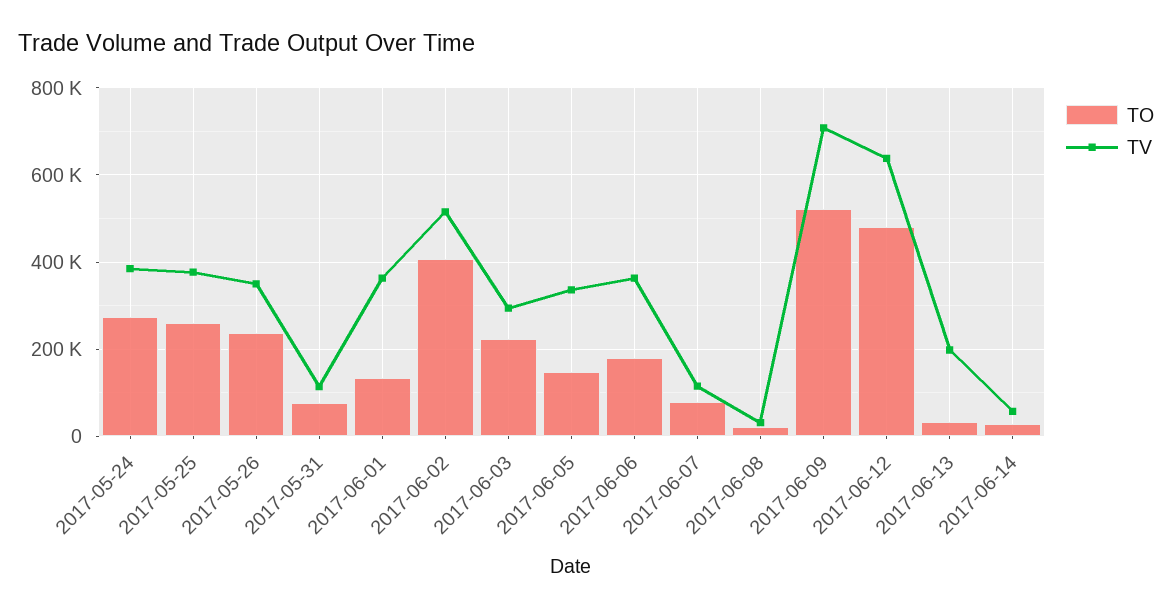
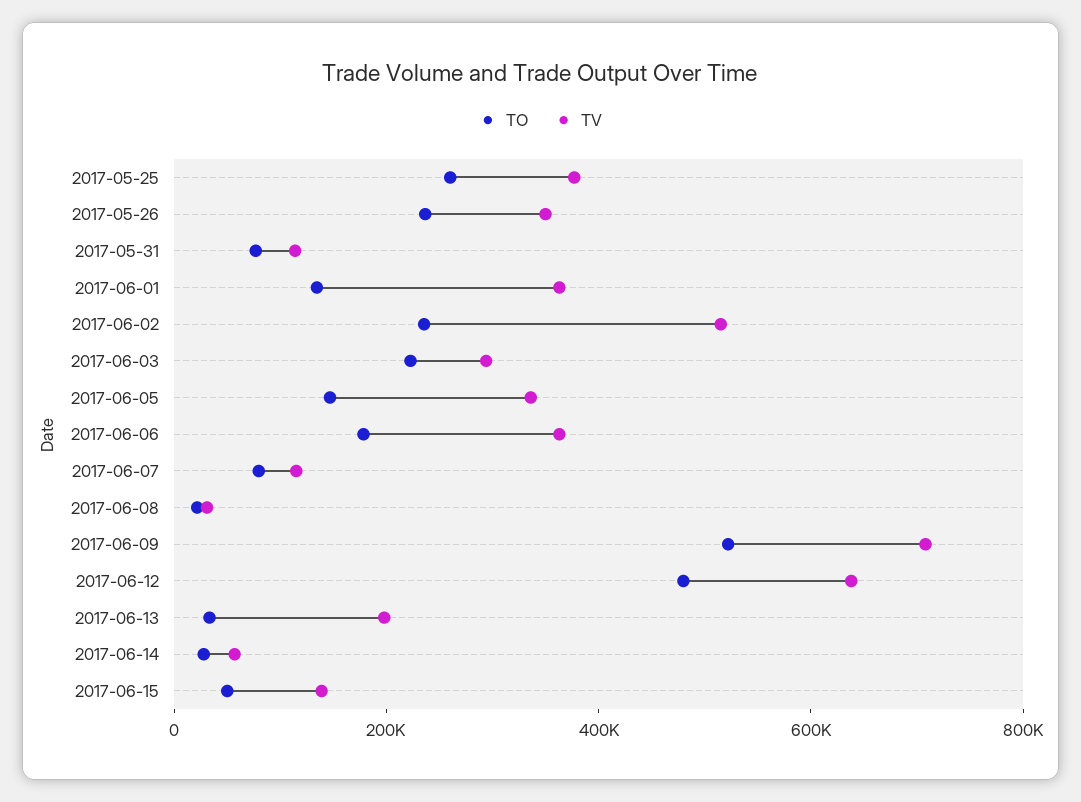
TO, 2017-05-24: 280000 -> none
TV, 2017-05-24: 380000 -> none
TO, 2017-06-02: 400000 -> 250000
TO, 2017-06-15: none -> 50000
TV, 2017-06-15: none -> 150000

